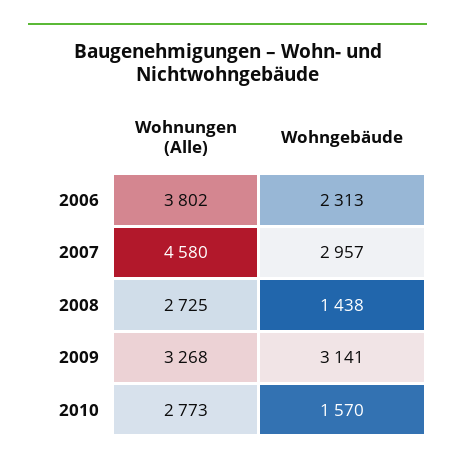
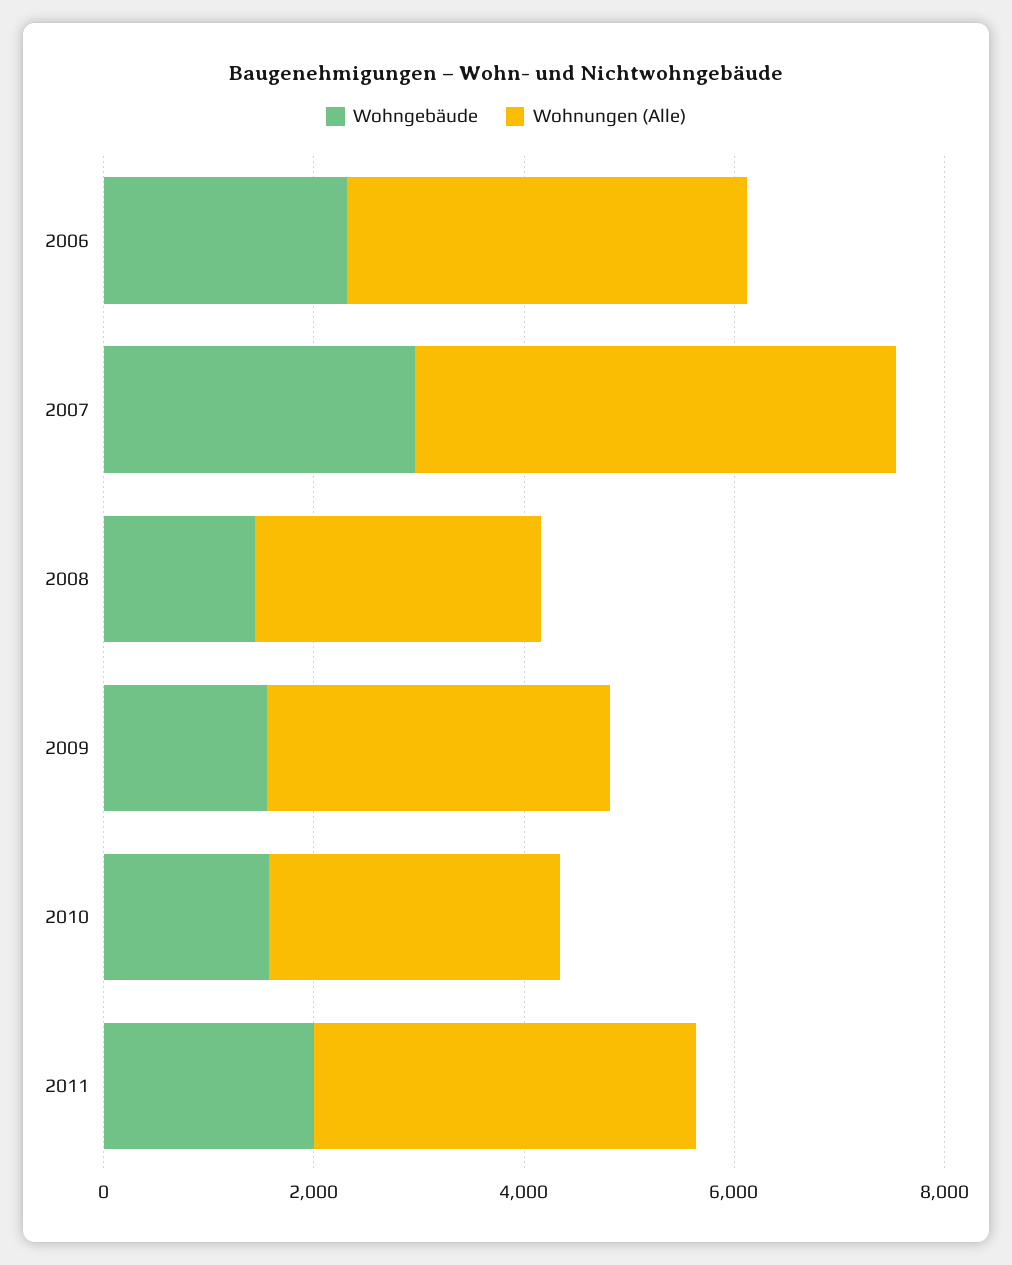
Wohngebäude, 2009: 3141 -> 1500
Wohngebäude, 2011: none -> 2000
Wohnungen (Alle), 2011: none -> 3500

